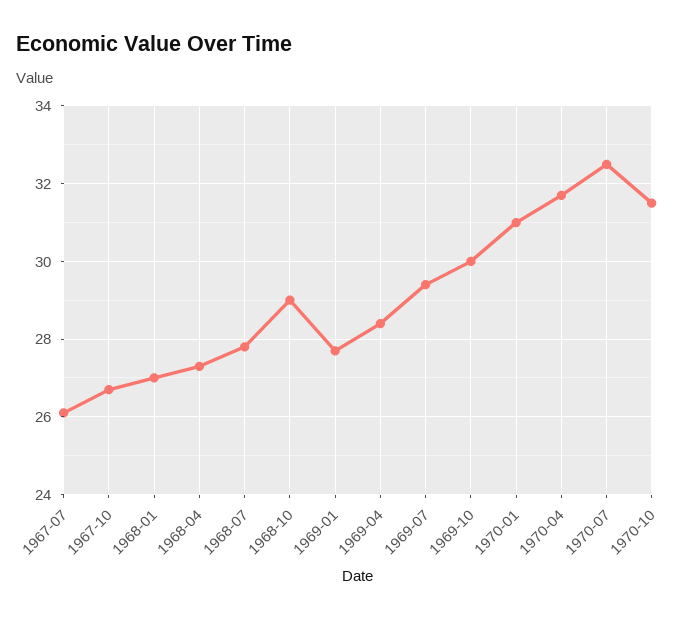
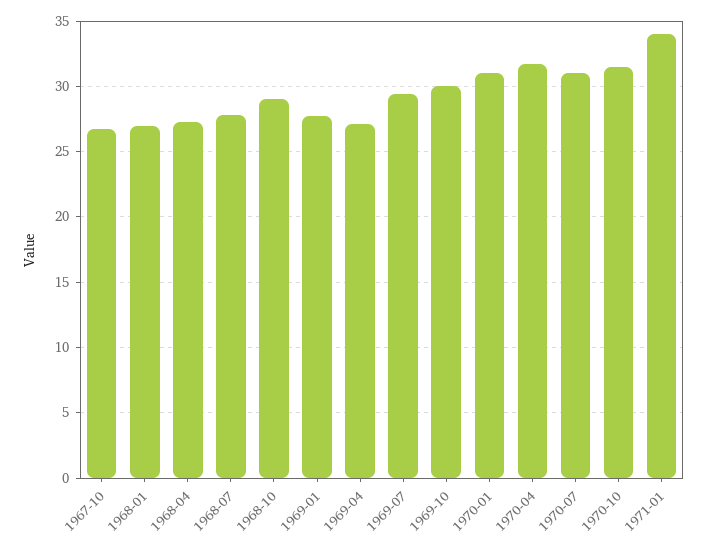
1967-07: 26 -> none
1969-04: 28.5 -> 27
1970-07: 32.5 -> 31
1971-01: none -> 34

